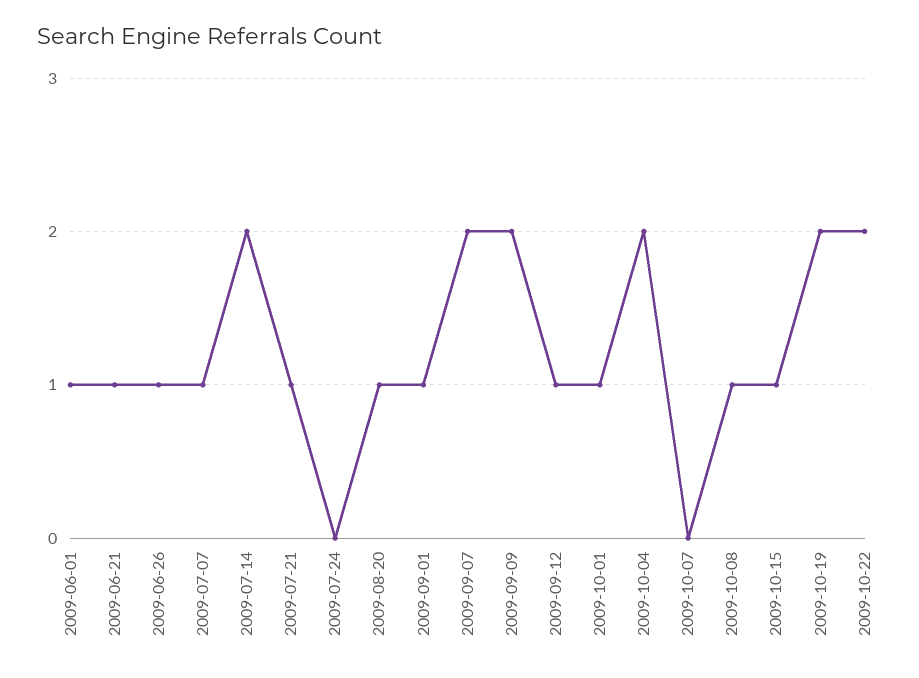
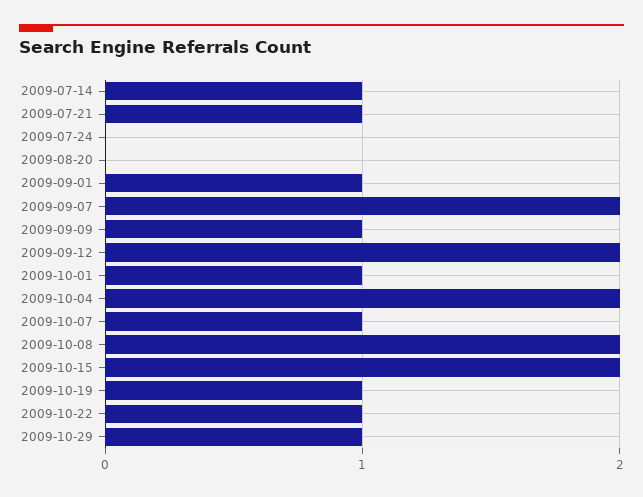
2009-06-01: 1 -> none
2009-06-21: 1 -> none
2009-06-26: 1 -> none
2009-07-07: 1 -> none
2009-07-14: 2 -> 1
2009-08-20: 1 -> 0
2009-09-09: 2 -> 1
2009-09-12: 1 -> 2
2009-10-07: 0 -> 1
2009-10-08: 1 -> 2
2009-10-15: 1 -> 2
2009-10-19: 2 -> 1
2009-10-22: 2 -> 1
2009-10-29: none -> 1

